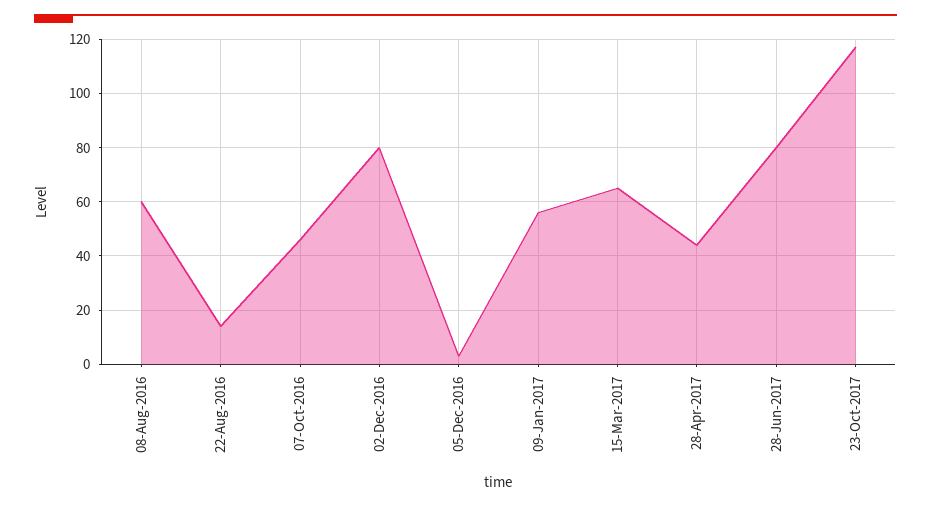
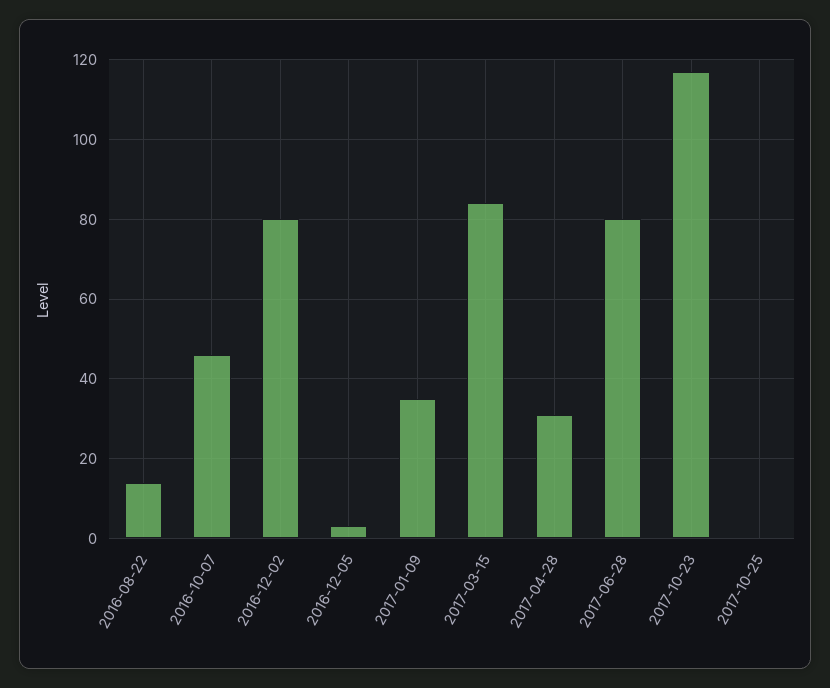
08-Aug-2016: 60 -> none
09-Jan-2017: 55 -> 35
15-Mar-2017: 65 -> 85
28-Apr-2017: 45 -> 30
2017-10-25: none -> 0

